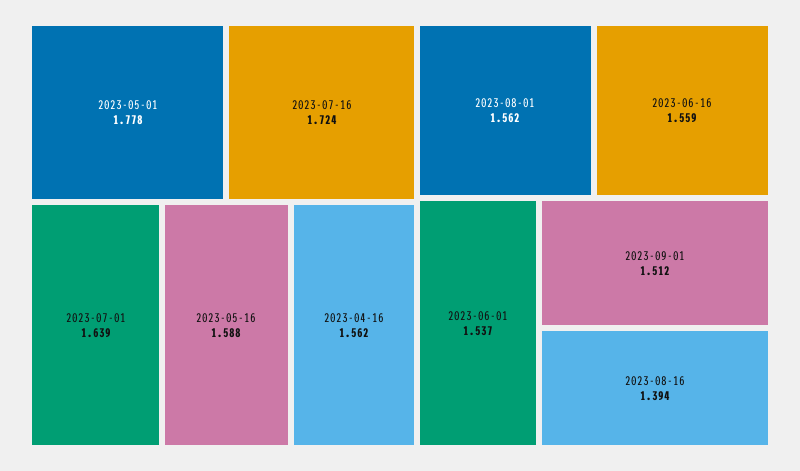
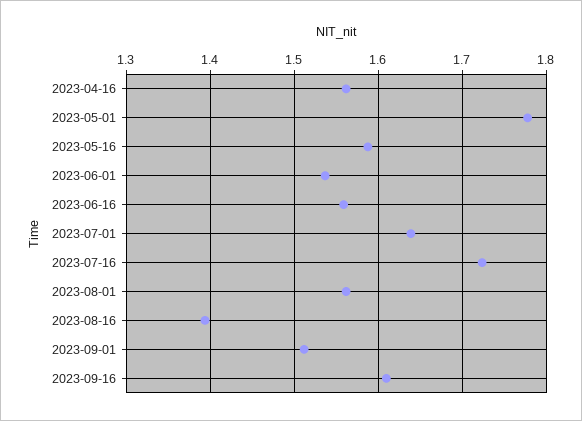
2023-09-16: none -> 1.61

